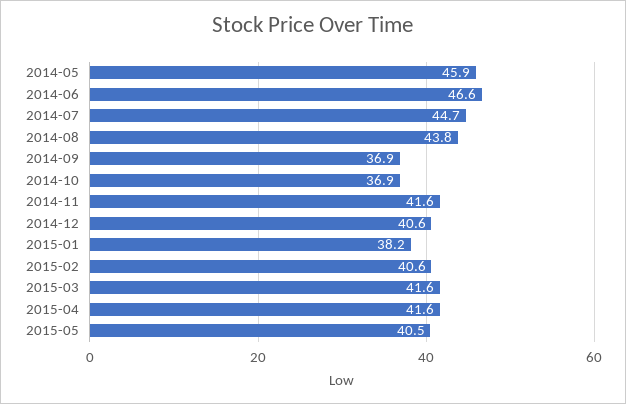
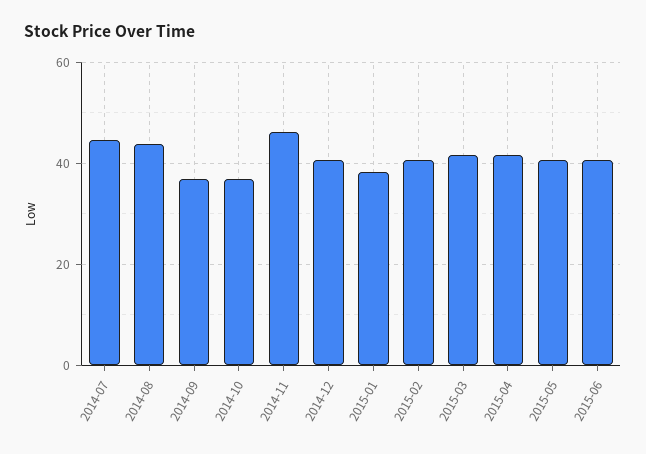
2014-05: 45.9 -> none
2014-06: 46.6 -> none
2014-11: 41.6 -> 46
2015-06: none -> 40

